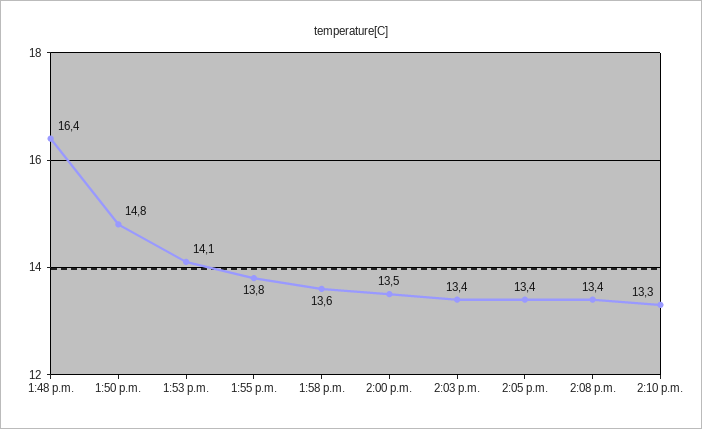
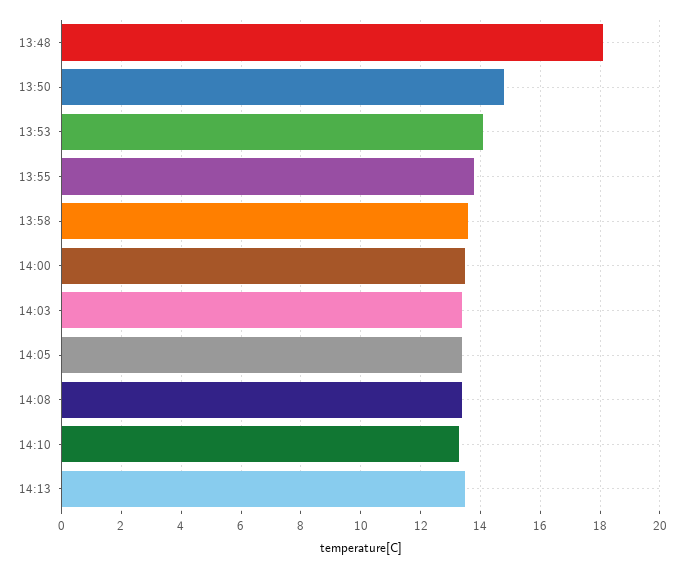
1:48 p.m.: 16.4 -> 18
14:13: none -> 13.5

